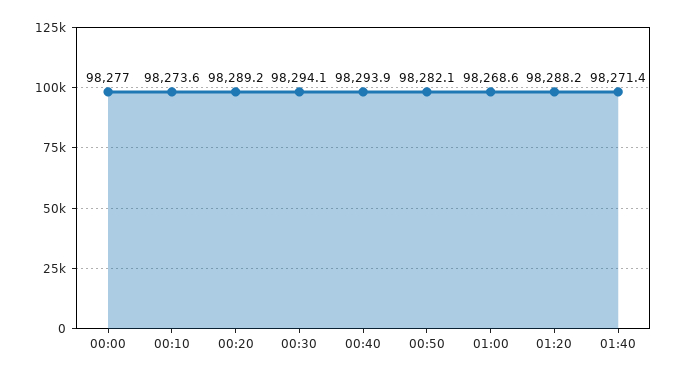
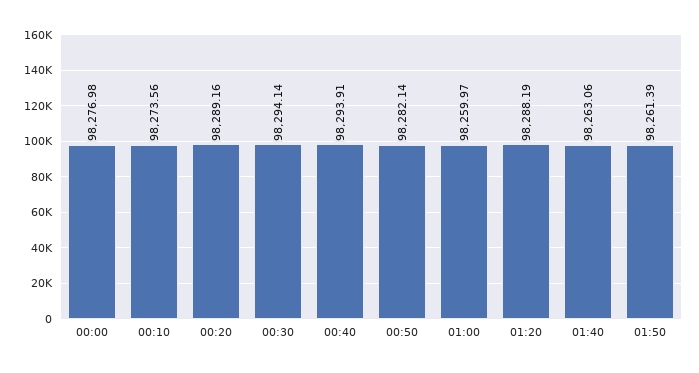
01:00: 98268.6 -> 98259.97
01:40: 98271.4 -> 98263.06
01:50: none -> 98261.39

